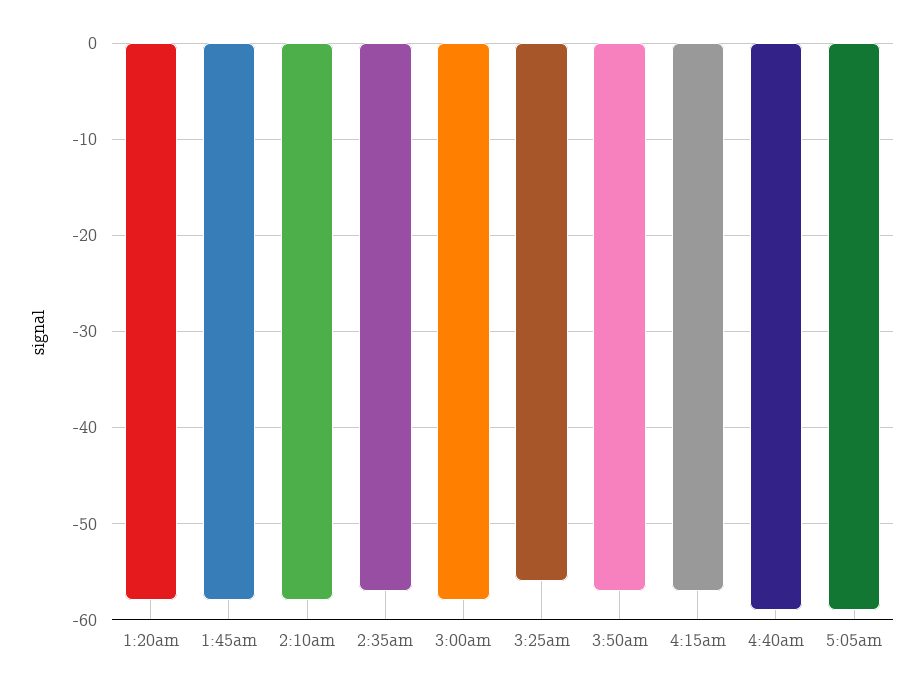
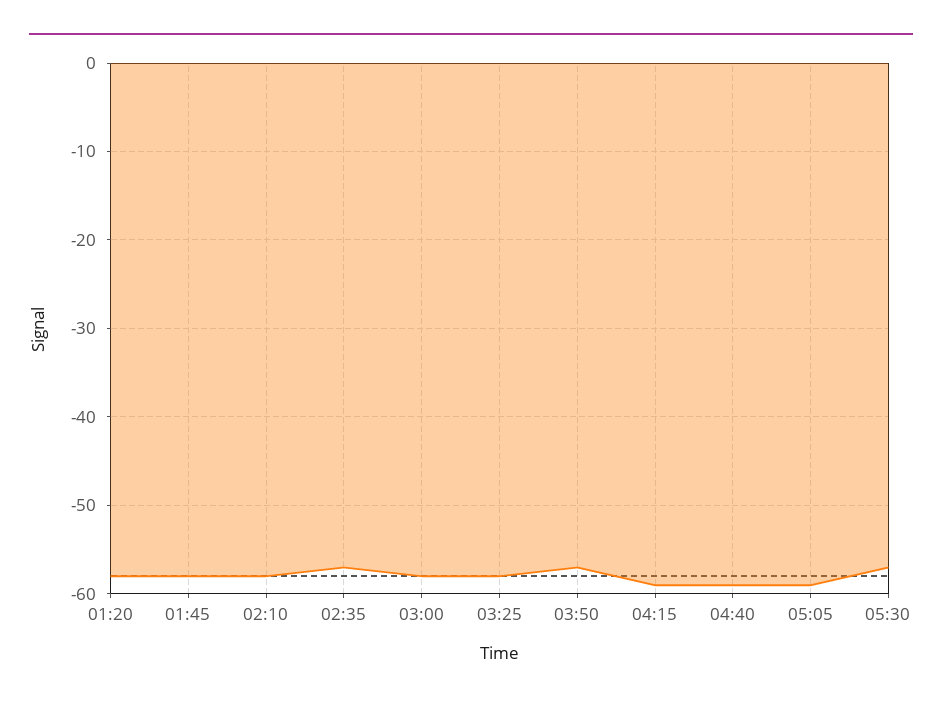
3:25am: -56 -> -58
4:15am: -57 -> -59
05:30: none -> -57

